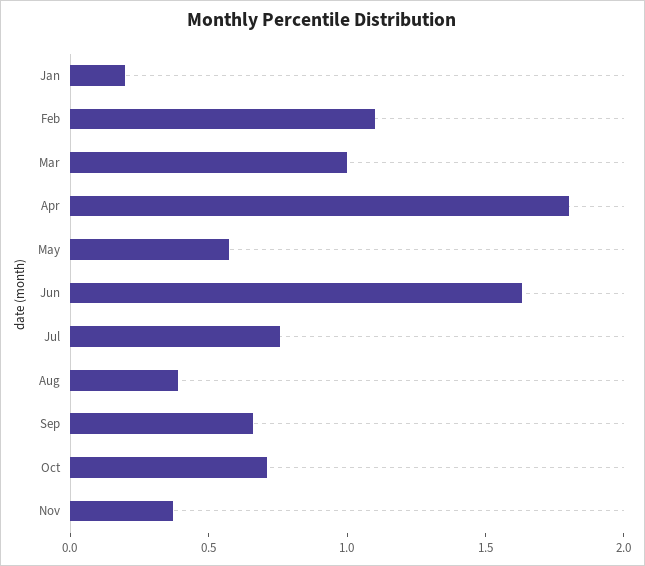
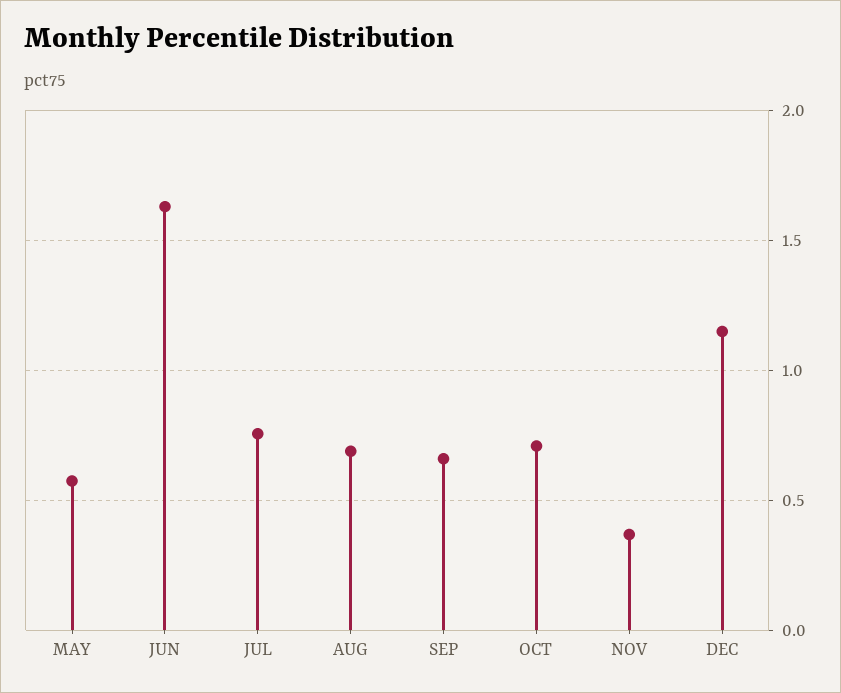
Jan: 0.2 -> none
Feb: 1.1 -> none
Mar: 1 -> none
Apr: 1.8 -> none
Aug: 0.4 -> 0.7
DEC: none -> 1.15

